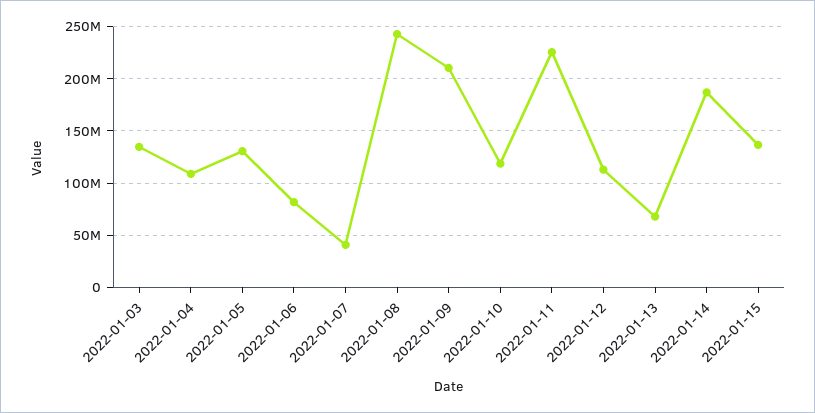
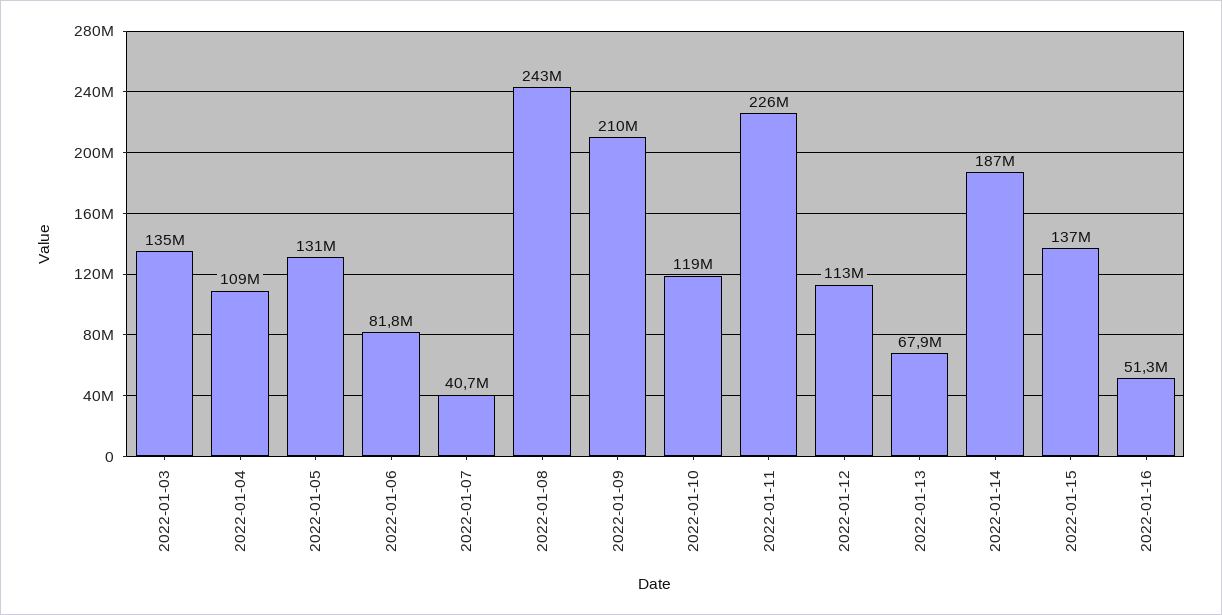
2022-01-16: none -> 51300000

